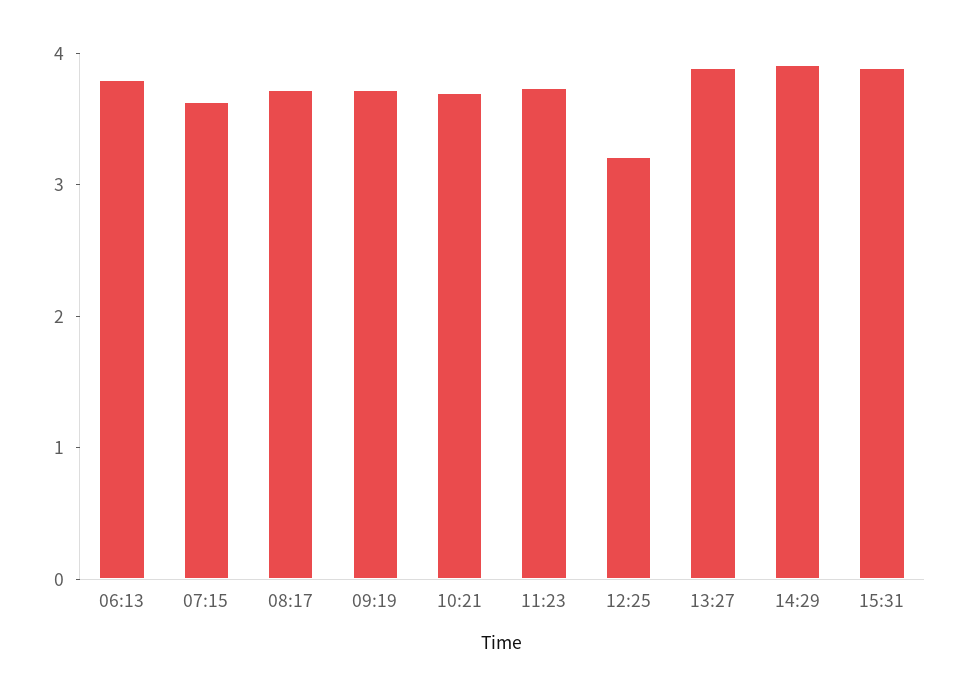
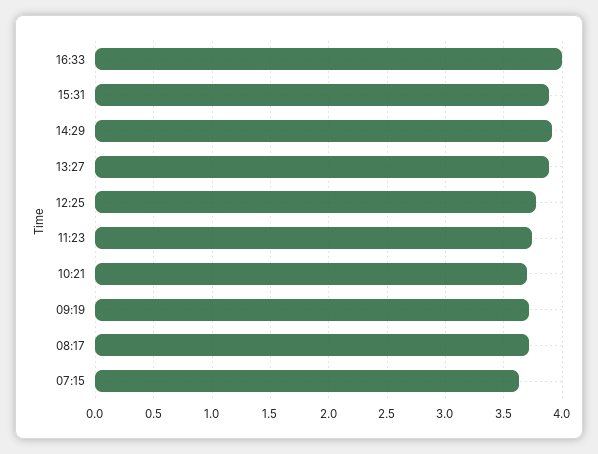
06:13: 3.8 -> none
12:25: 3.2 -> 3.8
16:33: none -> 4

